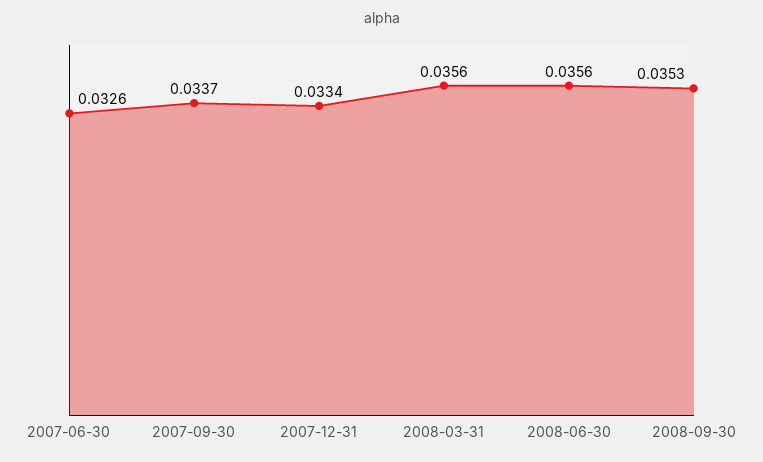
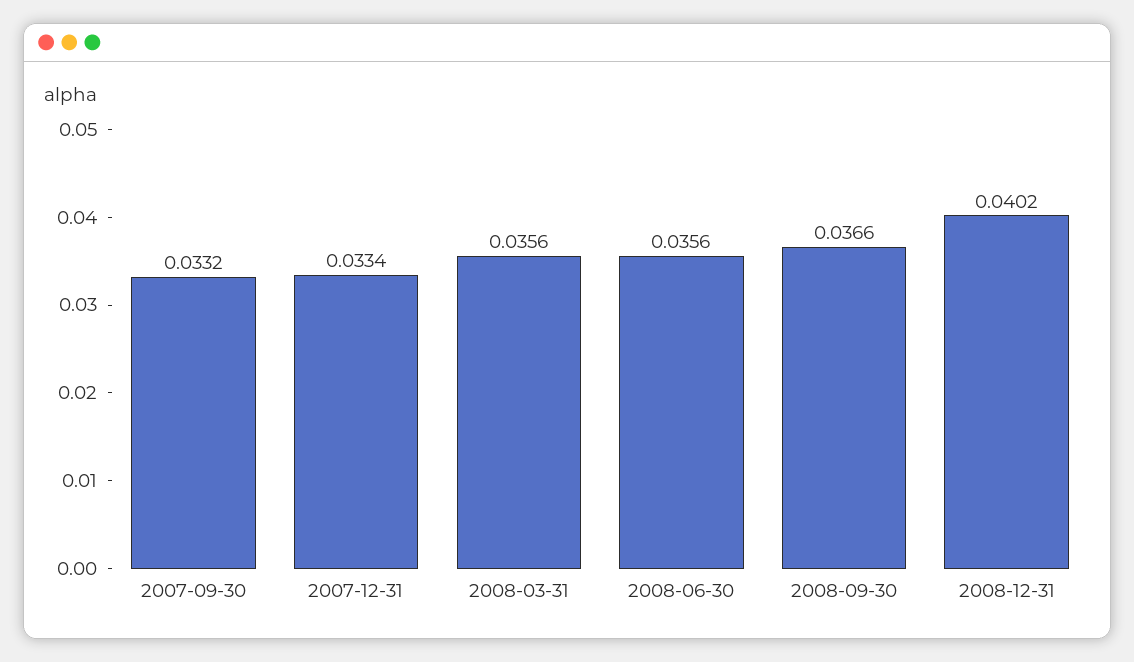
2007-06-30: 0.0326 -> none
2007-09-30: 0.0337 -> 0.0332
2008-09-30: 0.0353 -> 0.0366
2008-12-31: none -> 0.0402

